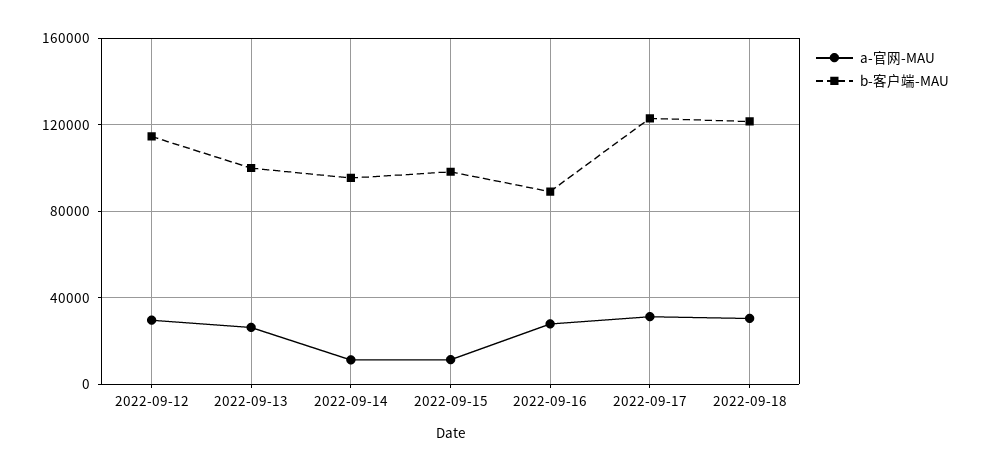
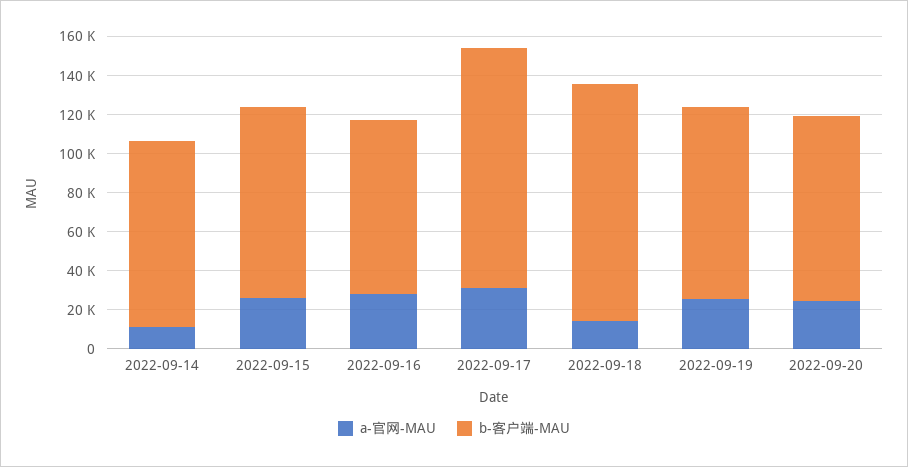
a-官网-MAU, 2022-09-12: 30000 -> none
b-客户端-MAU, 2022-09-12: 115000 -> none
a-官网-MAU, 2022-09-13: 25000 -> none
b-客户端-MAU, 2022-09-13: 100000 -> none
a-官网-MAU, 2022-09-15: 10000 -> 25000
a-官网-MAU, 2022-09-18: 30000 -> 15000
a-官网-MAU, 2022-09-19: none -> 25000
b-客户端-MAU, 2022-09-19: none -> 100000
a-官网-MAU, 2022-09-20: none -> 25000
b-客户端-MAU, 2022-09-20: none -> 95000

